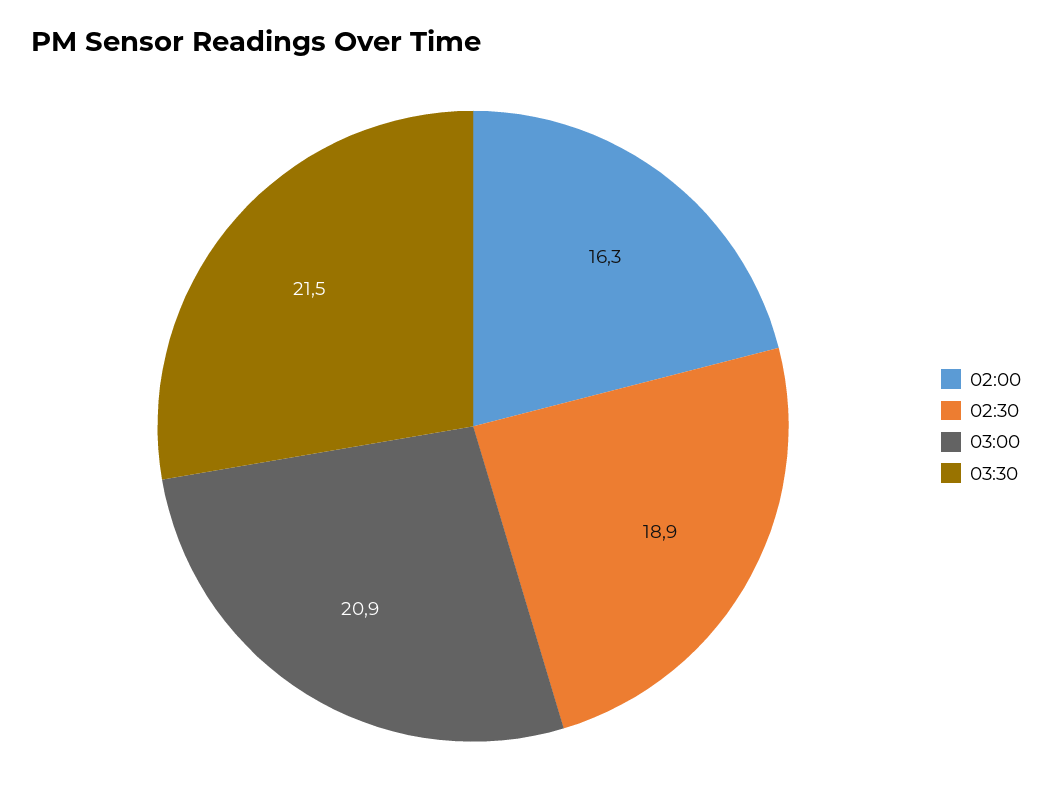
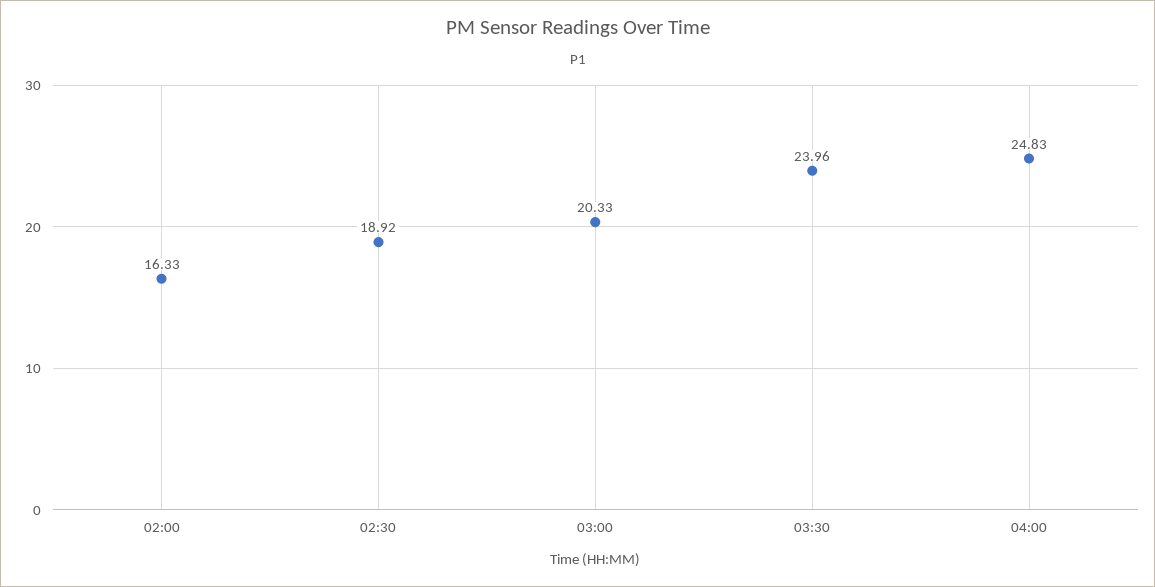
03:00: 20.9 -> 20.33
03:30: 21.5 -> 23.96
04:00: none -> 24.83

